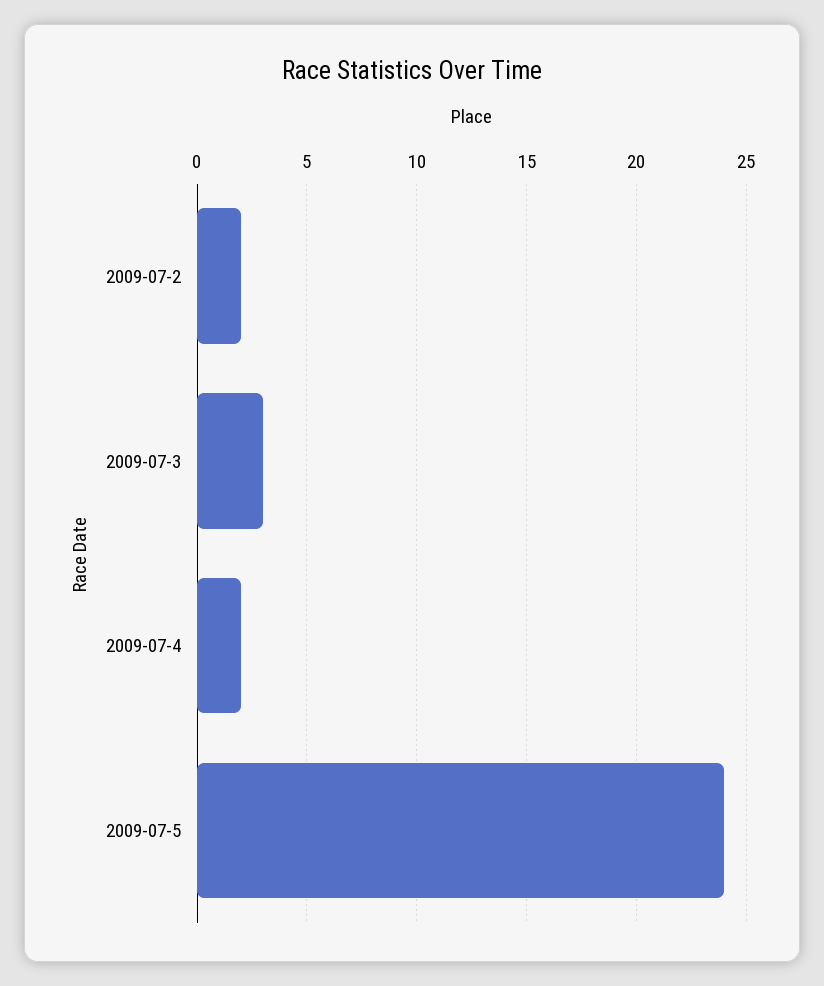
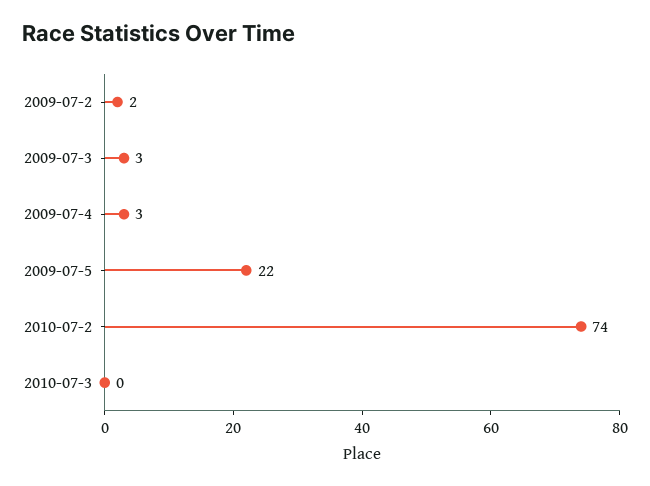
2009-07-4: 2 -> 3
2009-07-5: 24 -> 22
2010-07-2: none -> 74
2010-07-3: none -> 0

